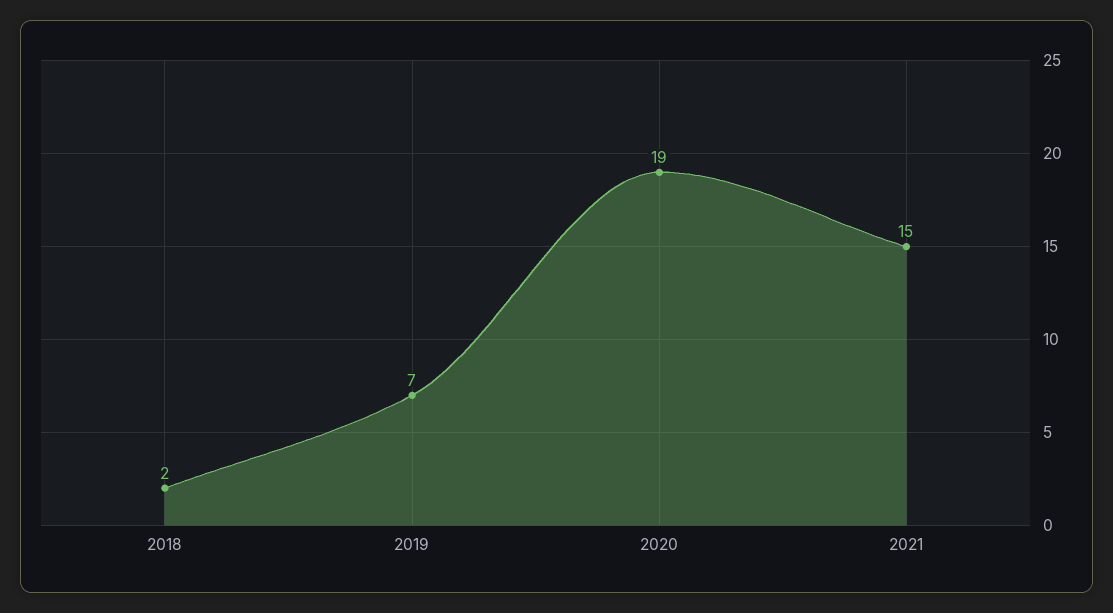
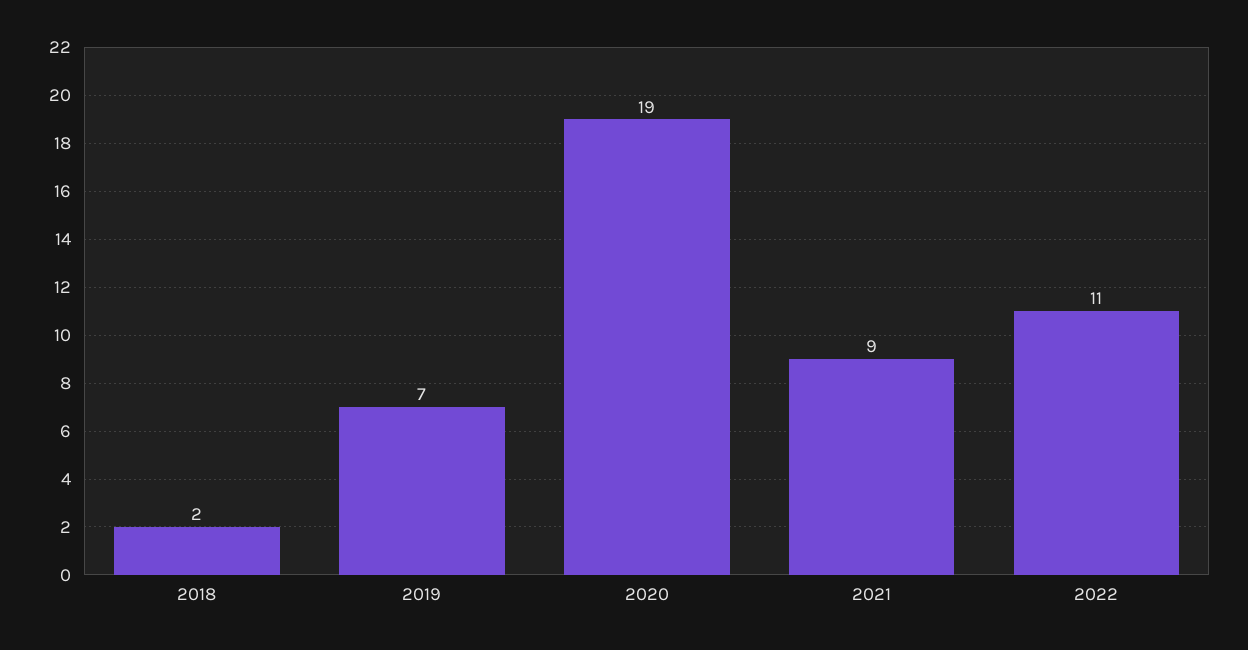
2021: 15 -> 9
2022: none -> 11

